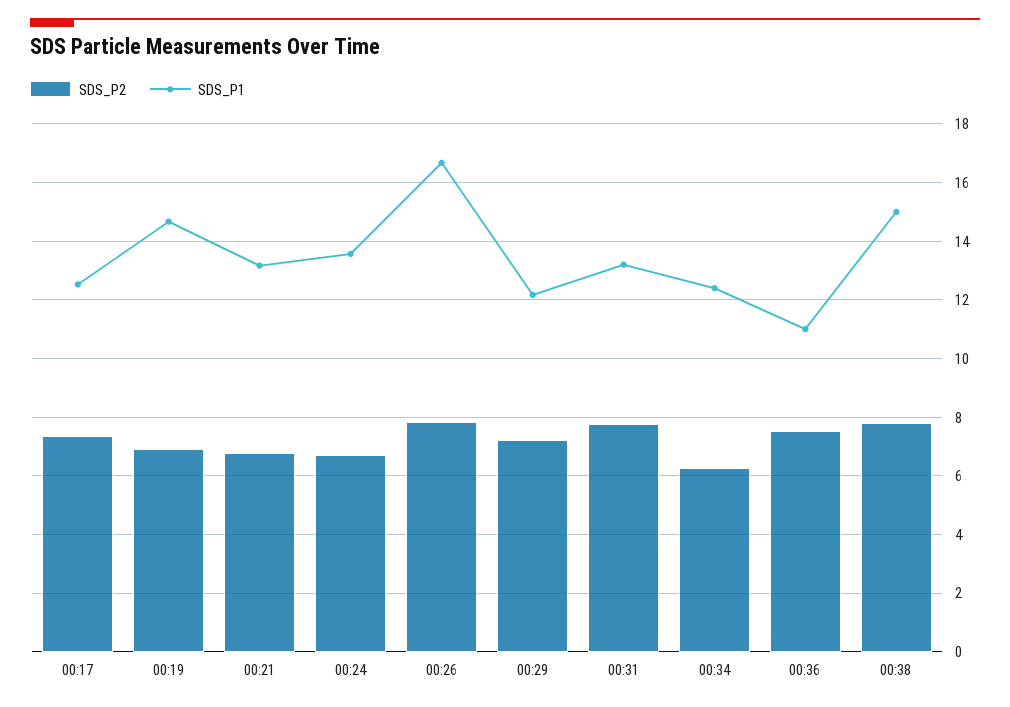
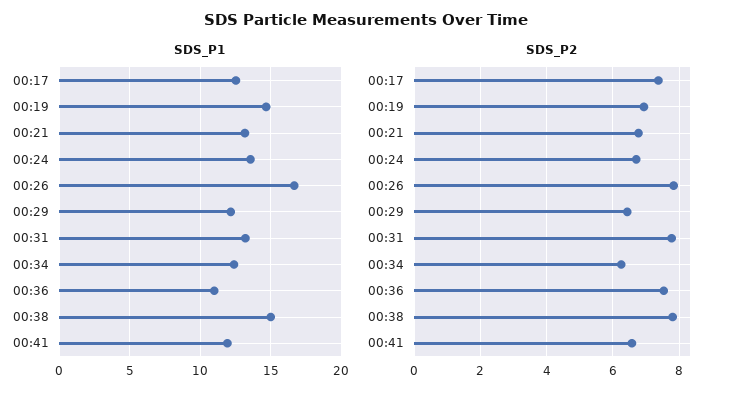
SDS_P2, 00:29: 7.25 -> 6.4
SDS_P1, 00:41: none -> 12
SDS_P2, 00:41: none -> 6.6

